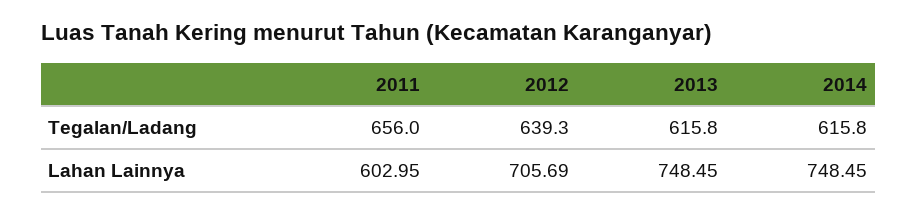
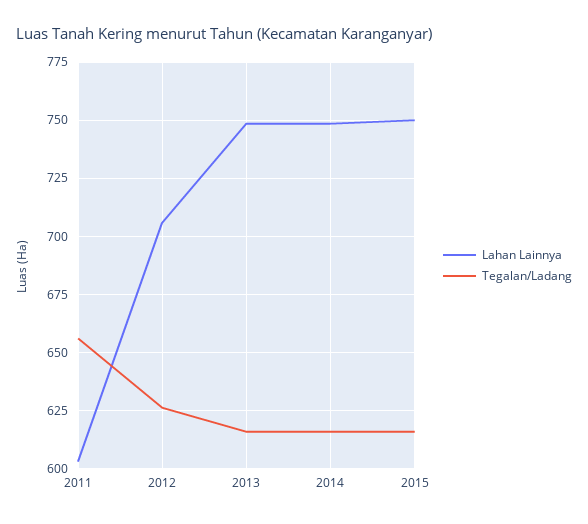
Tegalan/Ladang, 2012: 639.3 -> 625
Lahan Lainnya, 2015: none -> 750
Tegalan/Ladang, 2015: none -> 615

